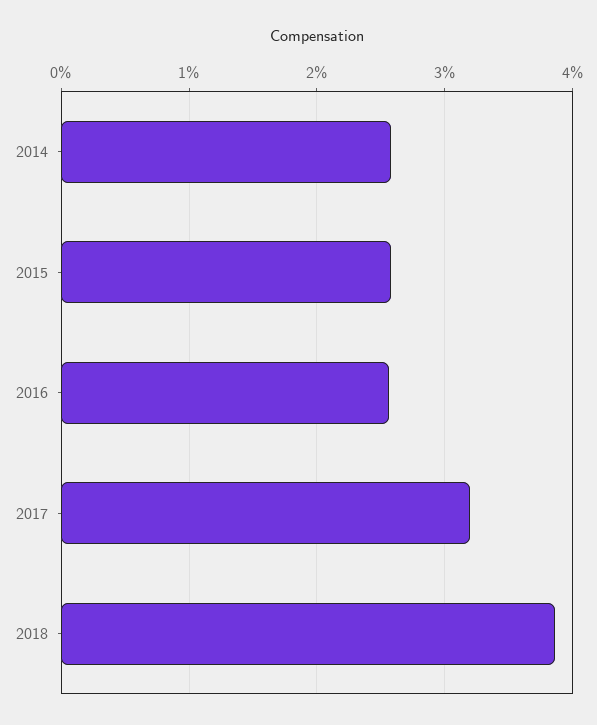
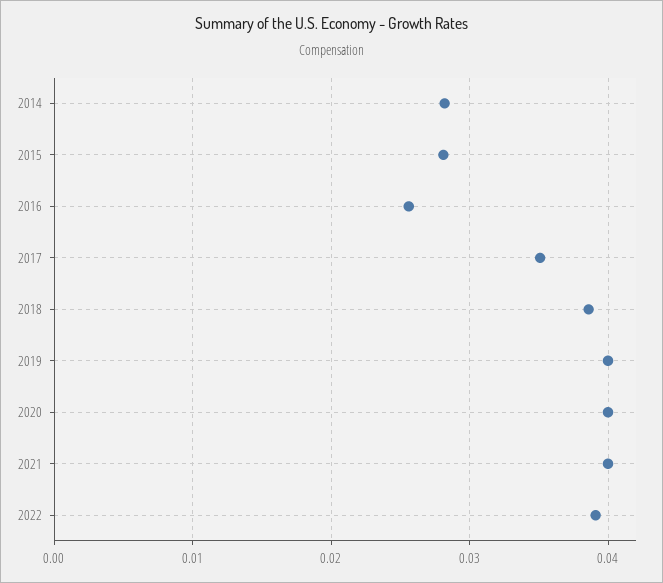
2014: 0.026 -> 0.028
2015: 0.026 -> 0.028
2017: 0.032 -> 0.035
2019: none -> 0.04
2020: none -> 0.04
2021: none -> 0.04
2022: none -> 0.039

